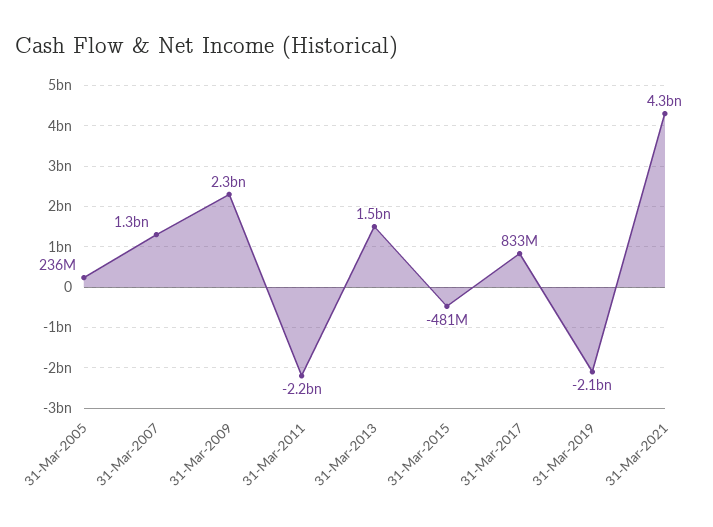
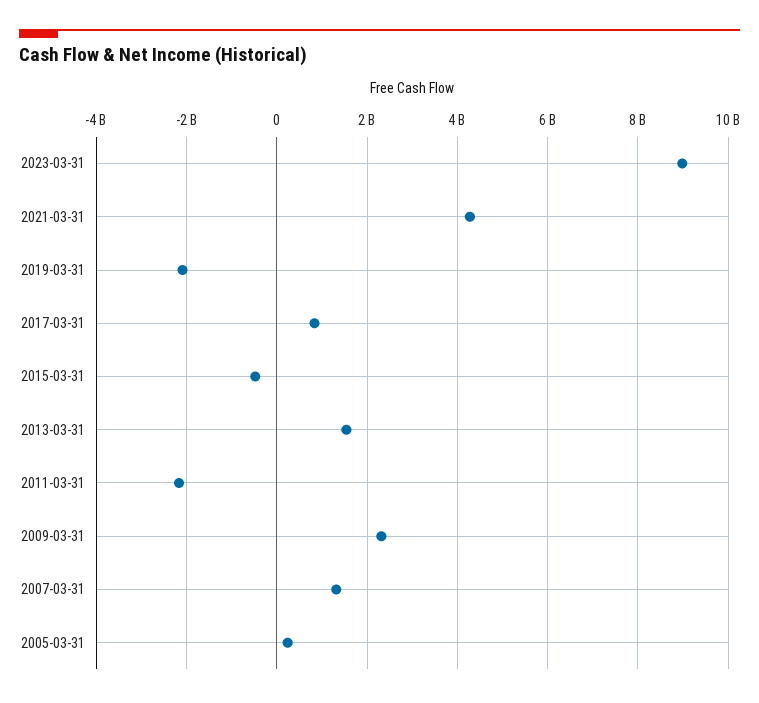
2023-03-31: none -> 9000000000

